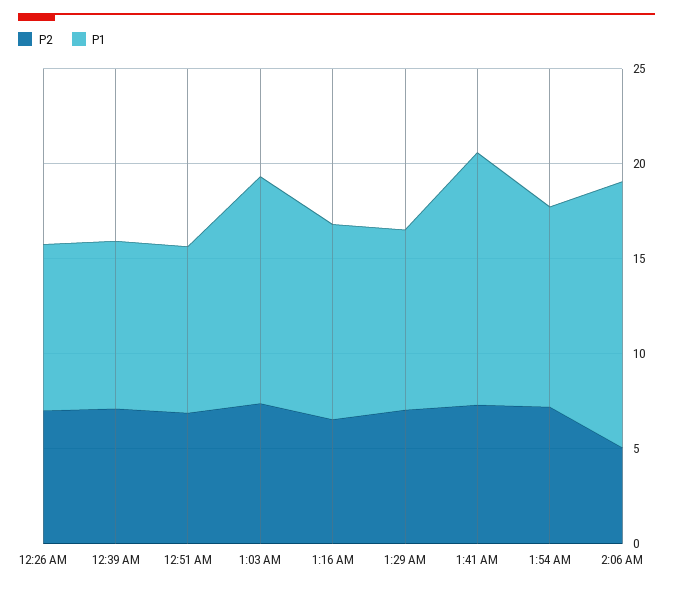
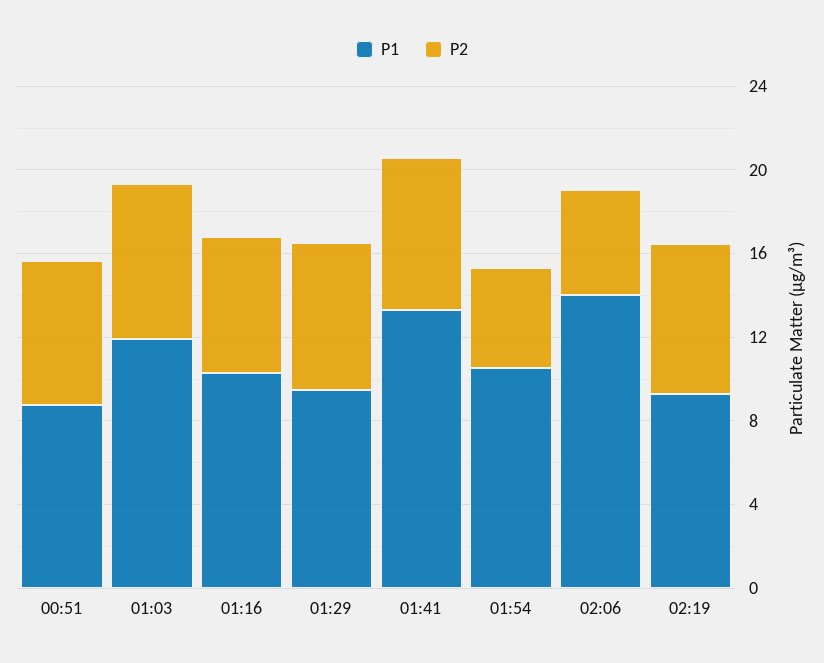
P2, 12:26 AM: 7 -> none
P1, 12:26 AM: 9 -> none
P2, 12:39 AM: 7 -> none
P1, 12:39 AM: 9 -> none
P2, 1:54 AM: 7 -> 5
P1, 02:19: none -> 9
P2, 02:19: none -> 7

